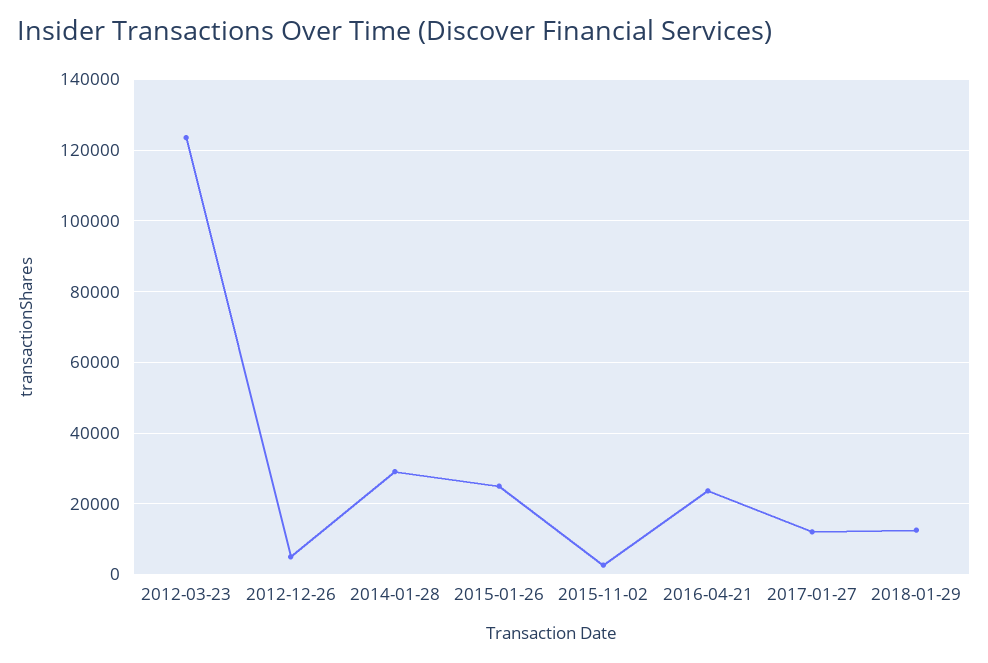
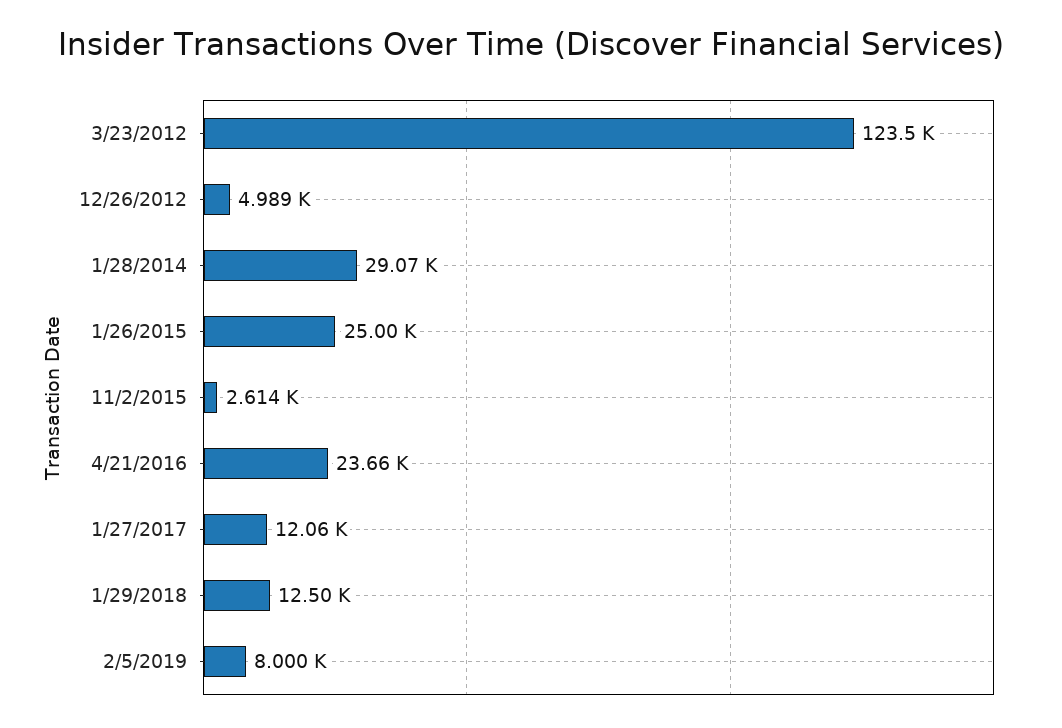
2/5/2019: none -> 8000

